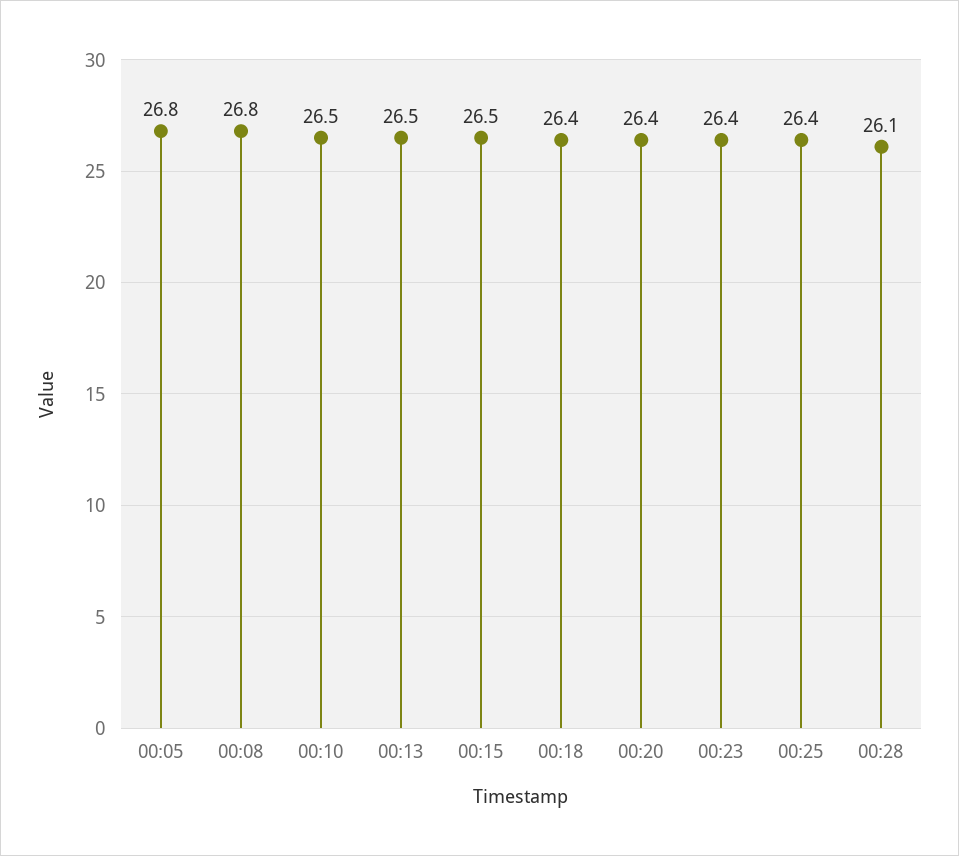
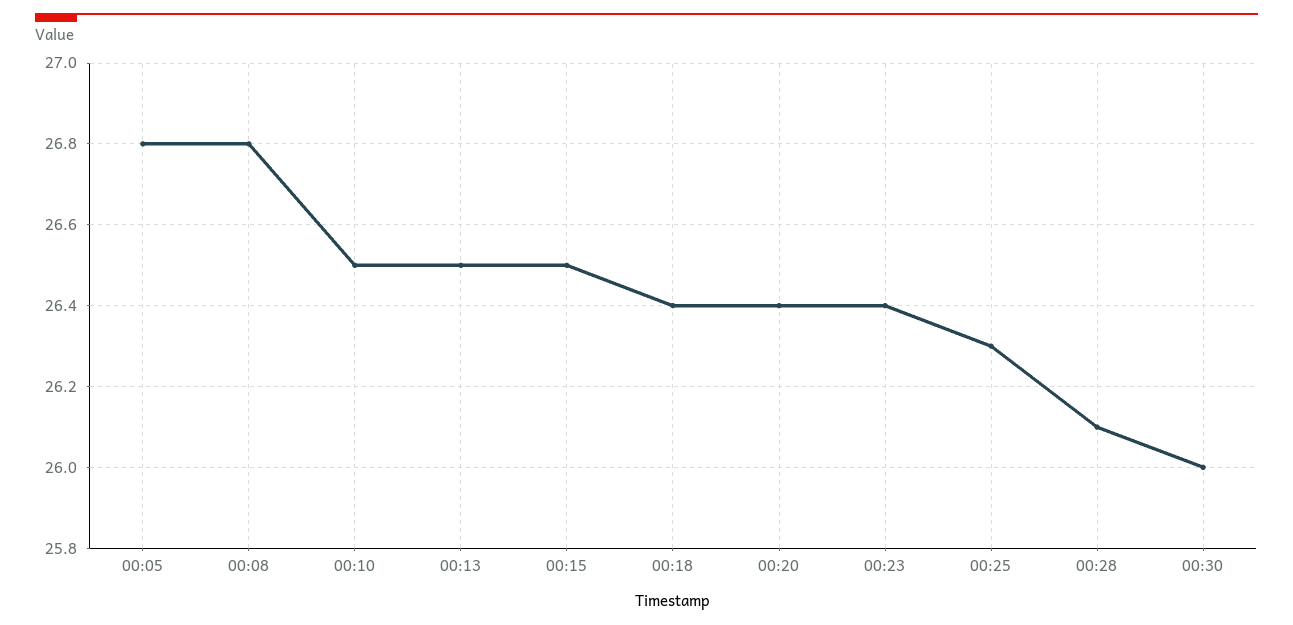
00:25: 26.4 -> 26.3
00:30: none -> 26

